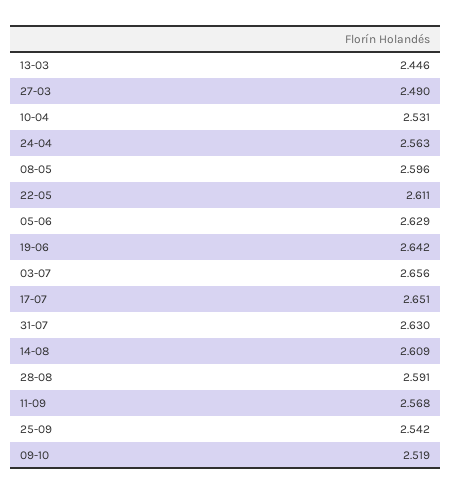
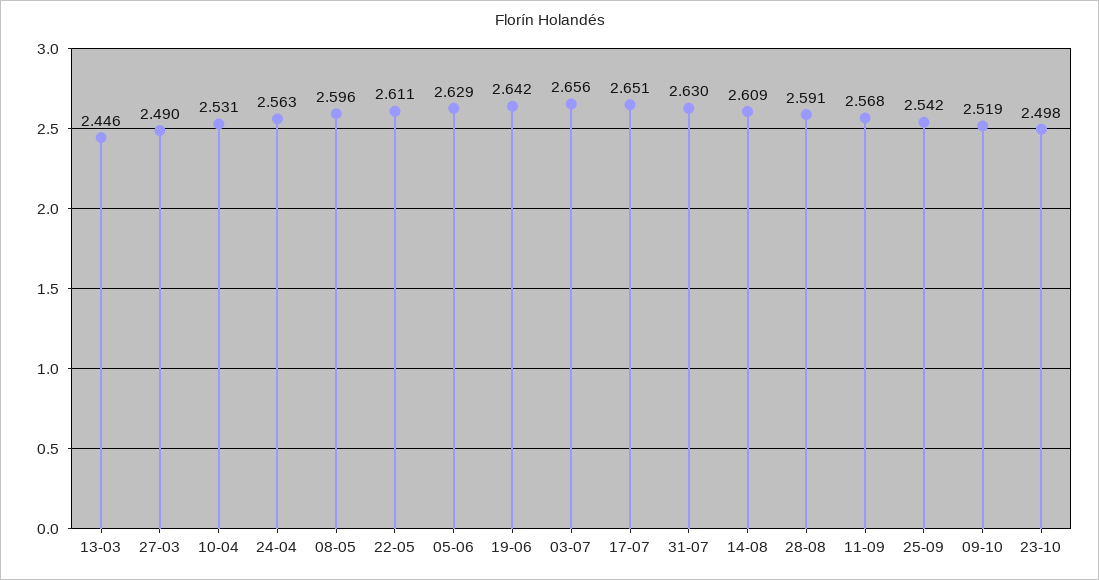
23-10: none -> 2.498

